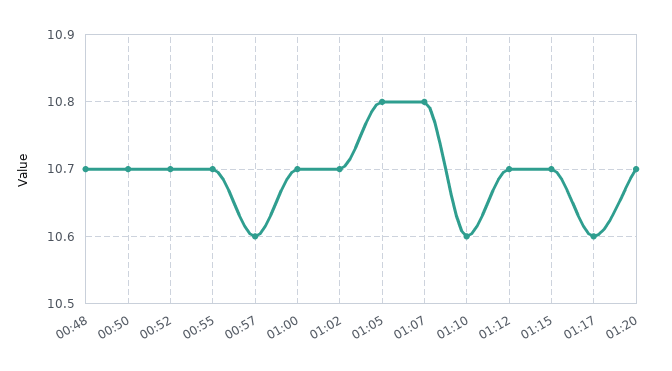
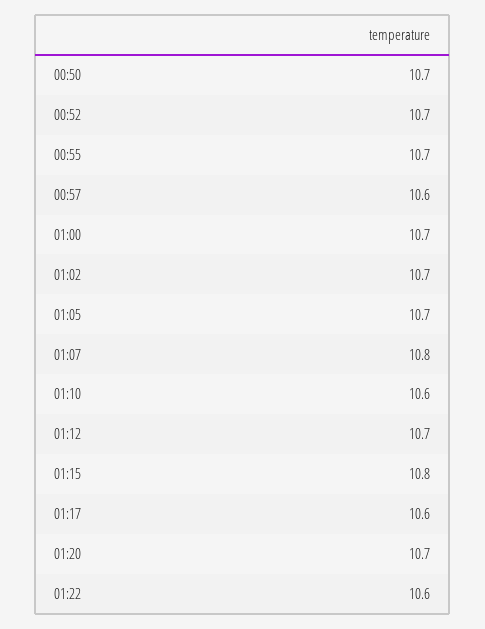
00:48: 10.7 -> none
01:05: 10.8 -> 10.7
01:15: 10.7 -> 10.8
01:22: none -> 10.6

